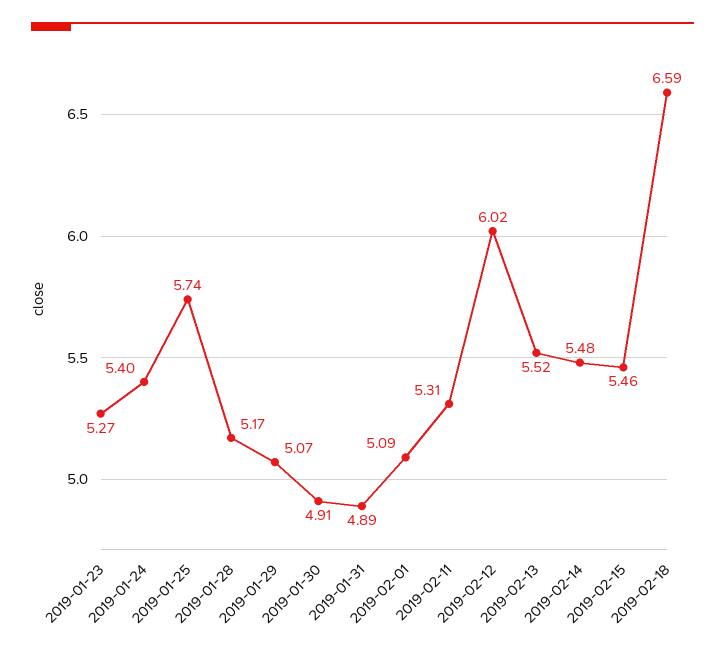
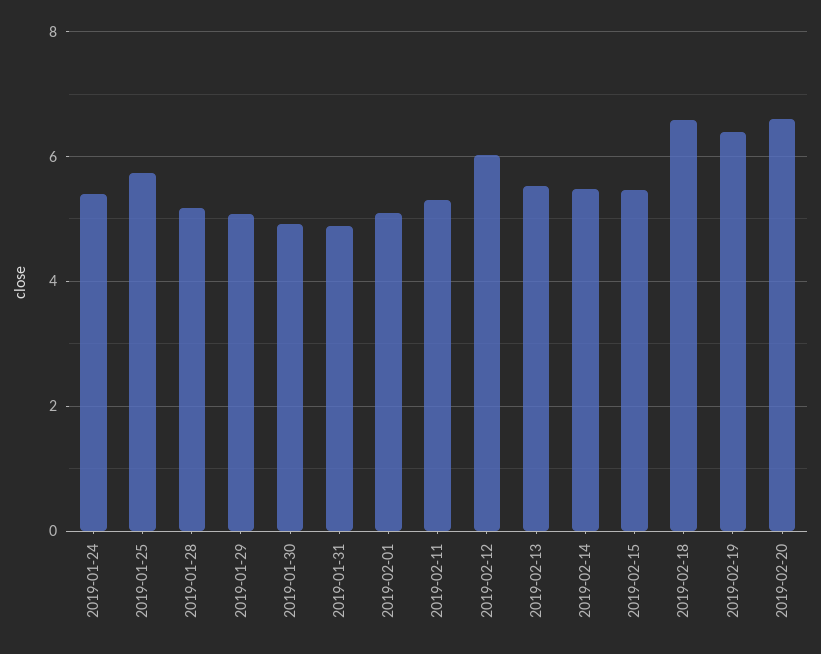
2019-01-23: 5.27 -> none
2019-02-19: none -> 6.4
2019-02-20: none -> 6.6

